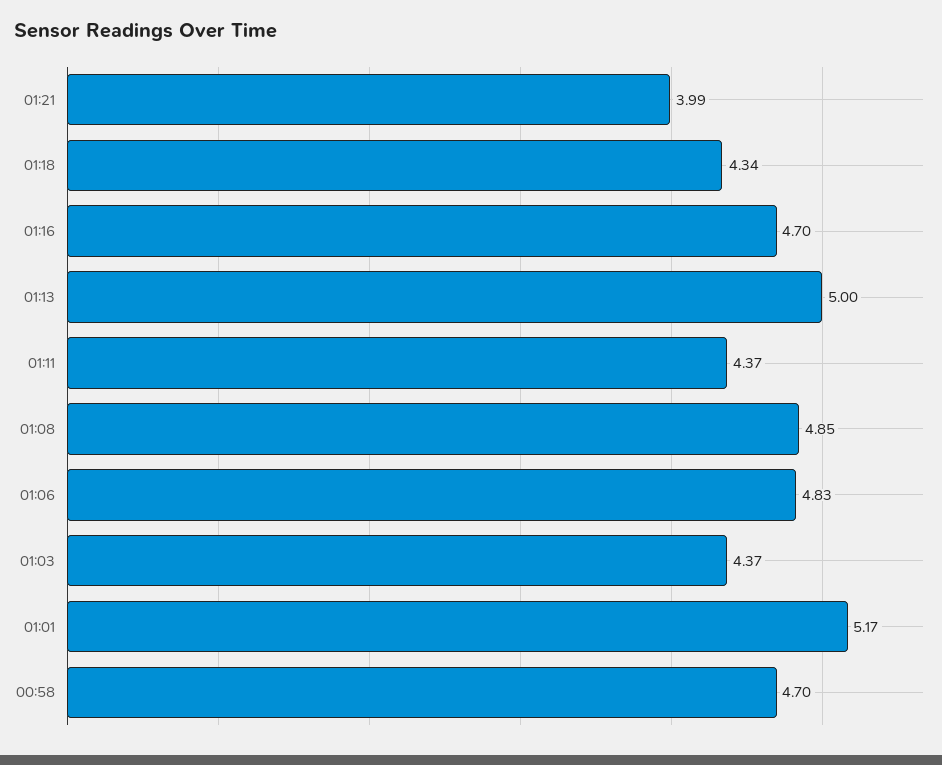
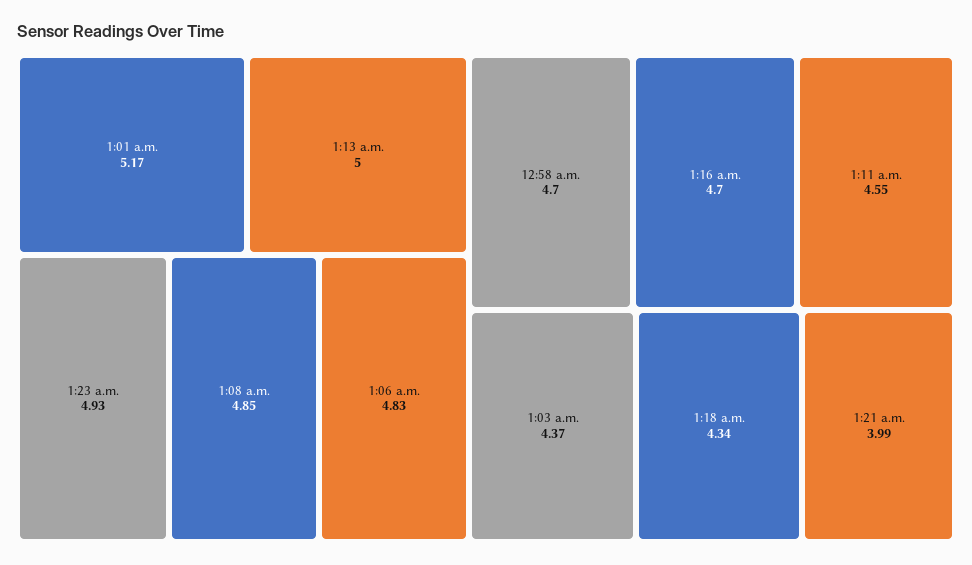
01:11: 4.37 -> 4.55
1:23 a.m.: none -> 4.93

